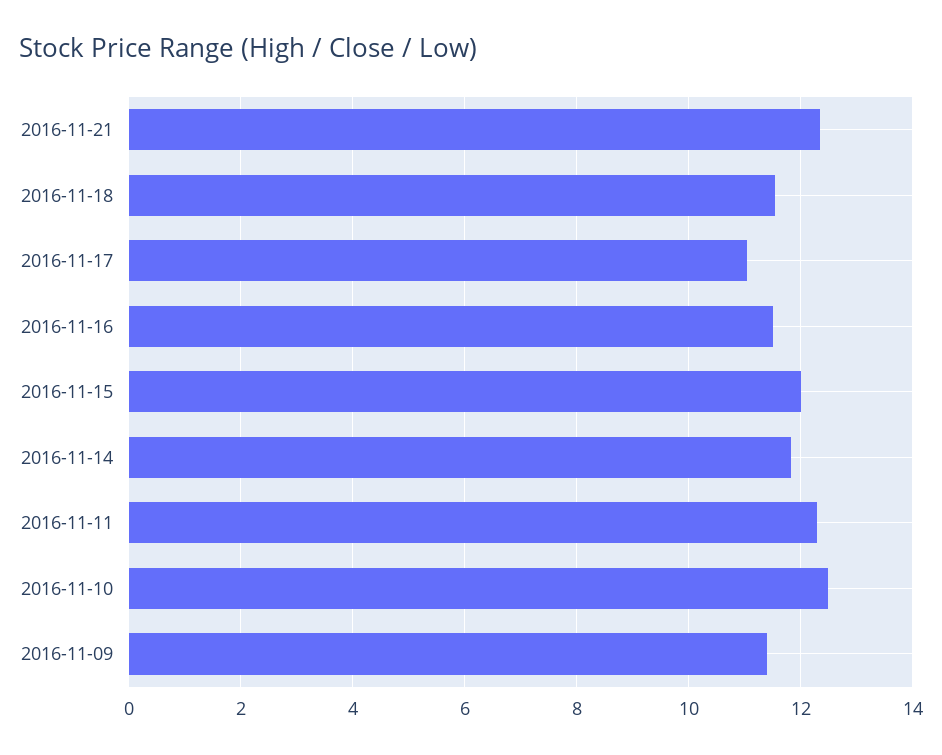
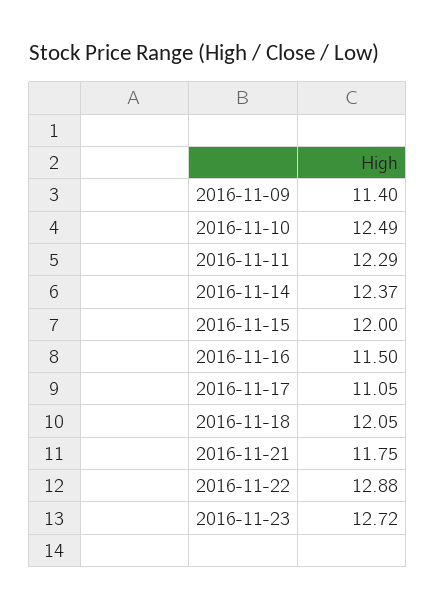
2016-11-21: 12.4 -> 11.75
2016-11-18: 11.6 -> 12.05
2016-11-14: 11.8 -> 12.37
2016-11-22: none -> 12.88
2016-11-23: none -> 12.72

